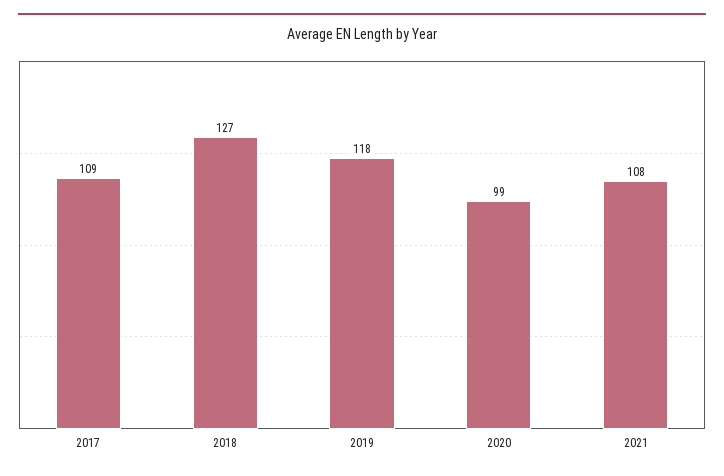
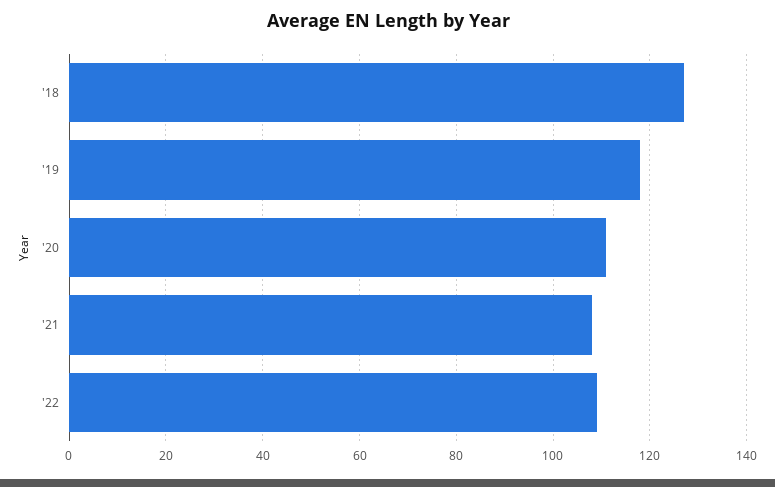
2017: 109 -> none
2020: 99 -> 110
'22: none -> 110

